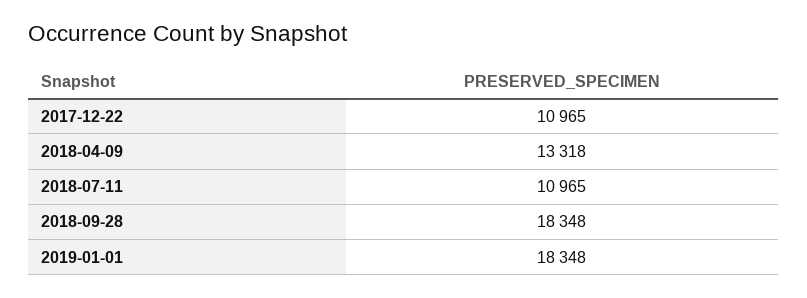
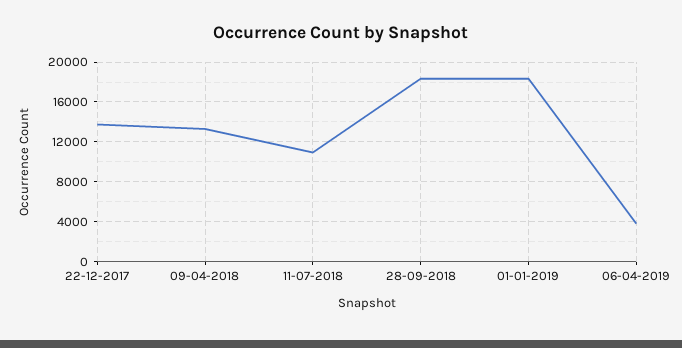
2017-12-22: 10965 -> 14000
06-04-2019: none -> 4000

